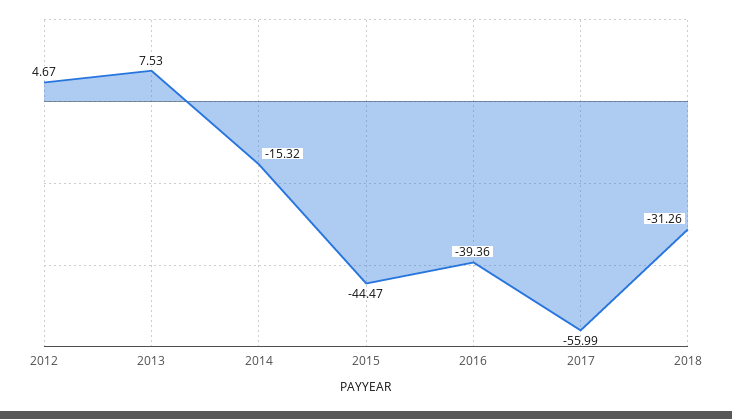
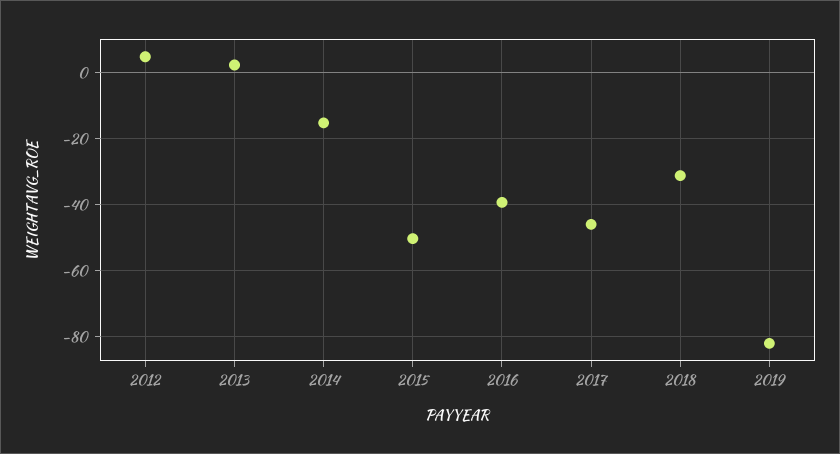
2013: 7.53 -> 2
2015: -44.47 -> -50
2017: -55.99 -> -46
2019: none -> -82

